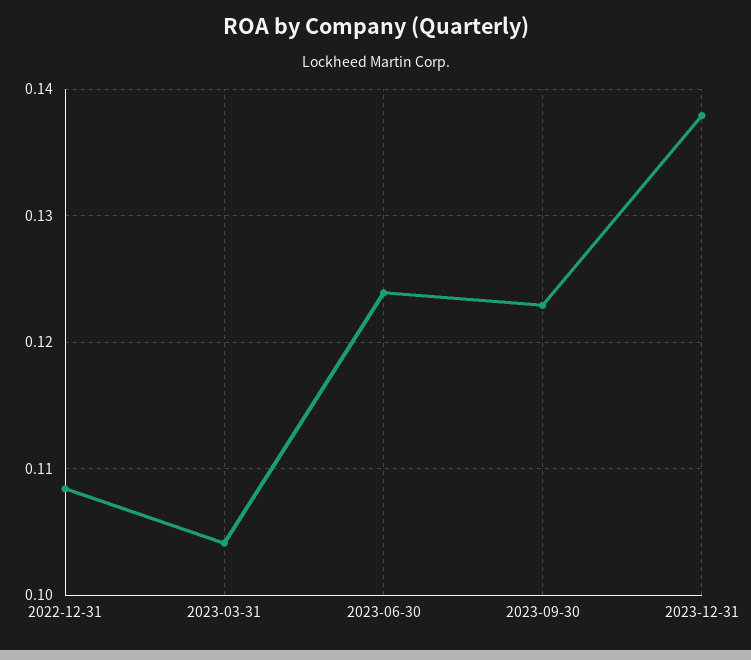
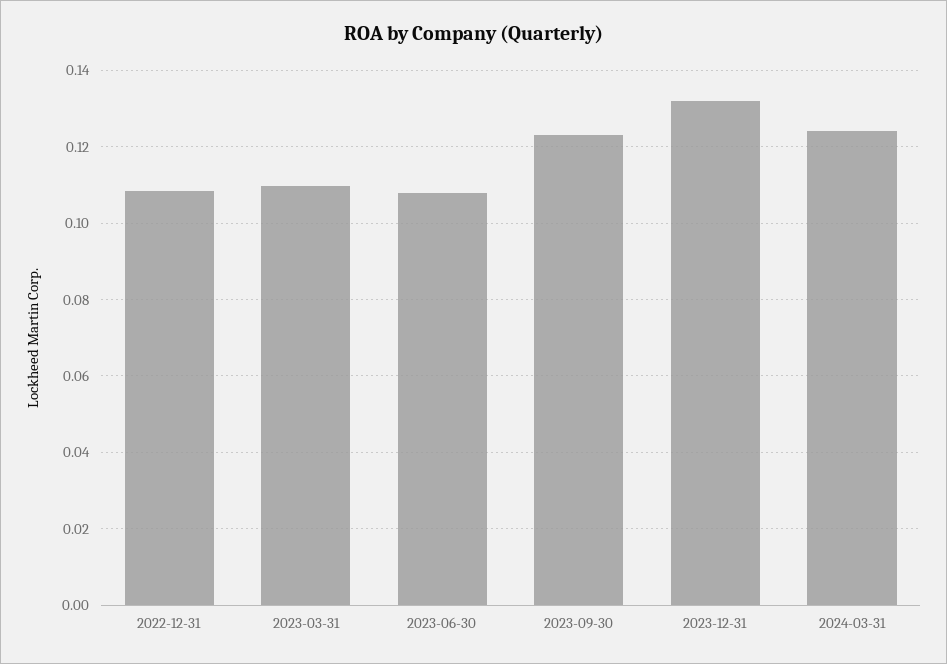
2023-03-31: 0.104 -> 0.11
2023-06-30: 0.124 -> 0.108
2023-12-31: 0.138 -> 0.132
2024-03-31: none -> 0.124

